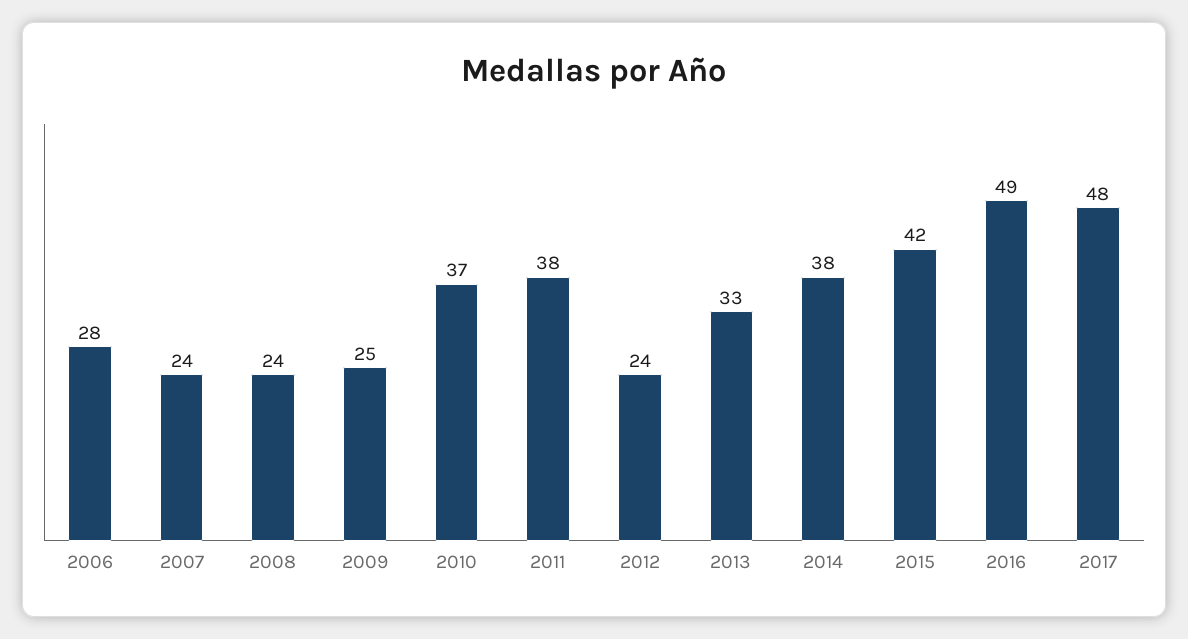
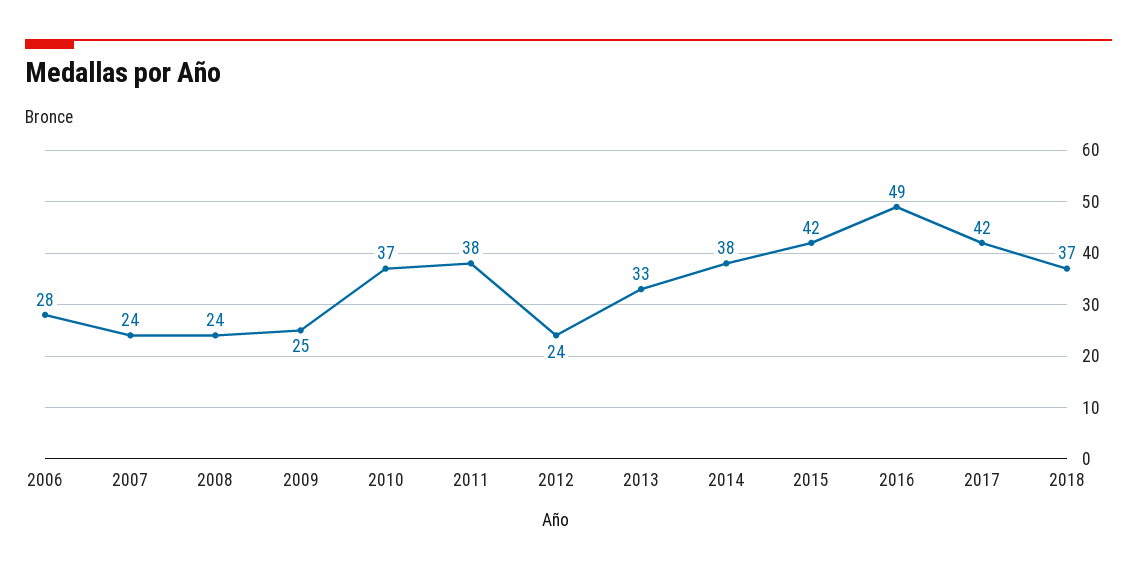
2017: 48 -> 42
2018: none -> 37

